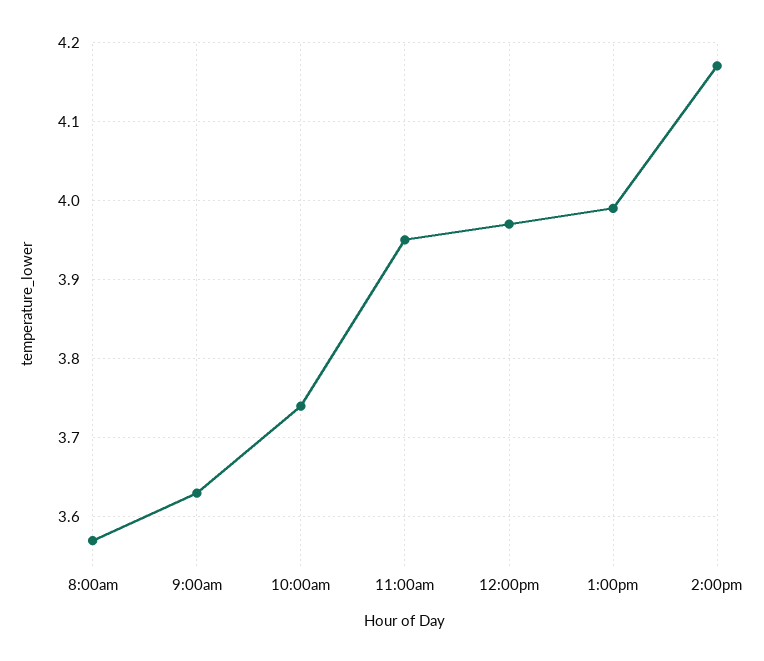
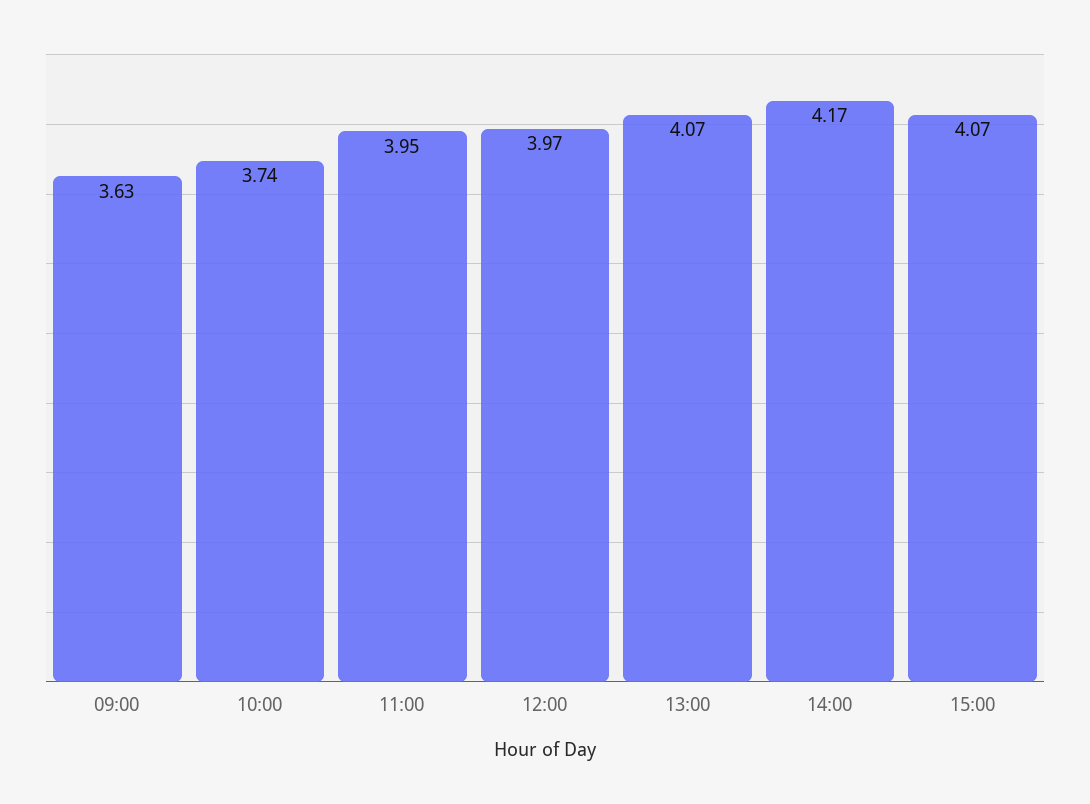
8:00am: 3.57 -> none
1:00pm: 3.99 -> 4.07
15:00: none -> 4.07

